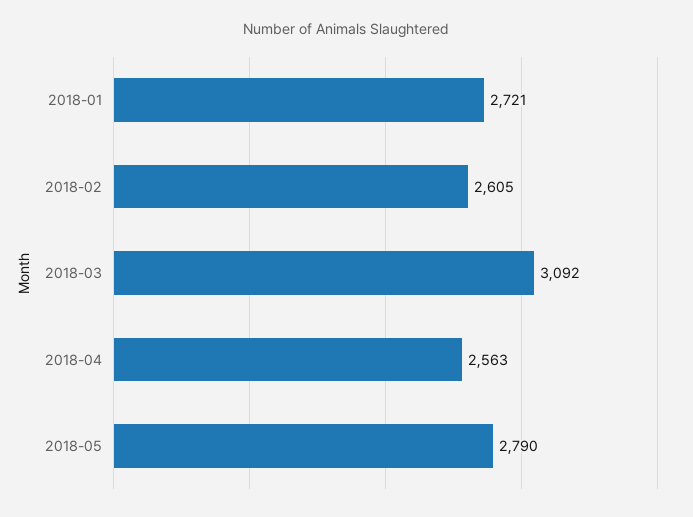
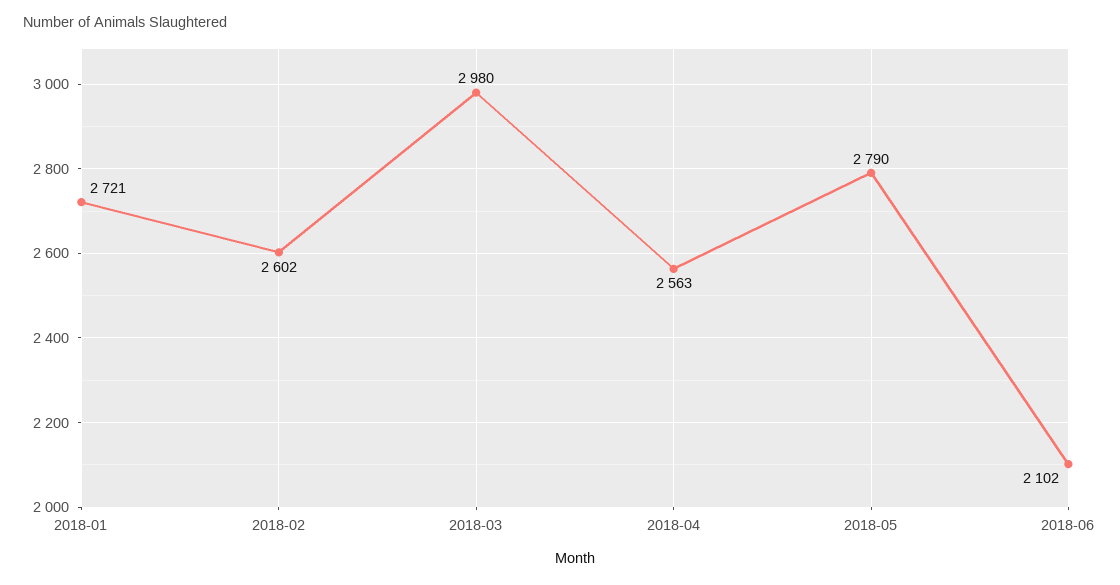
2018-02: 2605 -> 2602
2018-03: 3092 -> 2980
2018-06: none -> 2102

